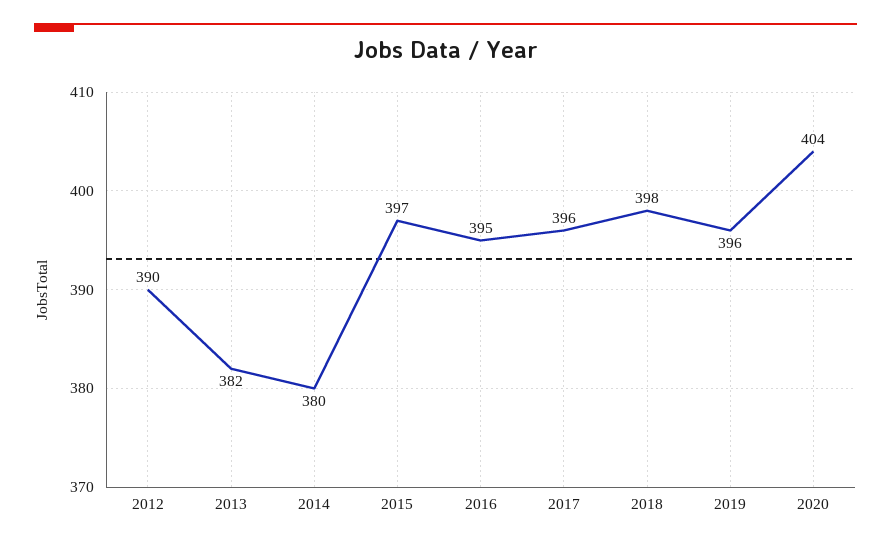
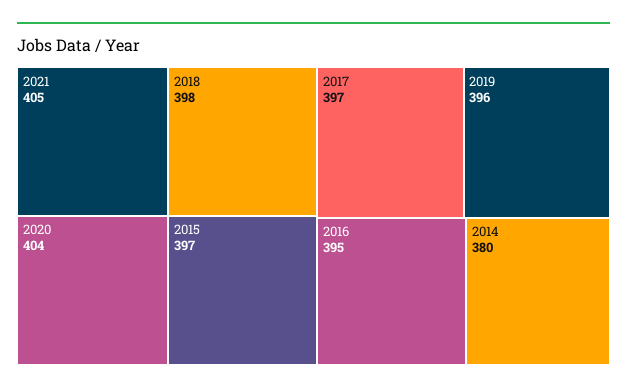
2012: 390 -> none
2013: 382 -> none
2017: 396 -> 397
2021: none -> 405

